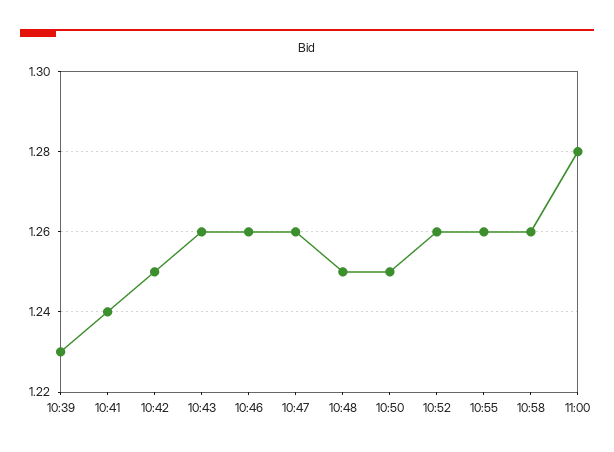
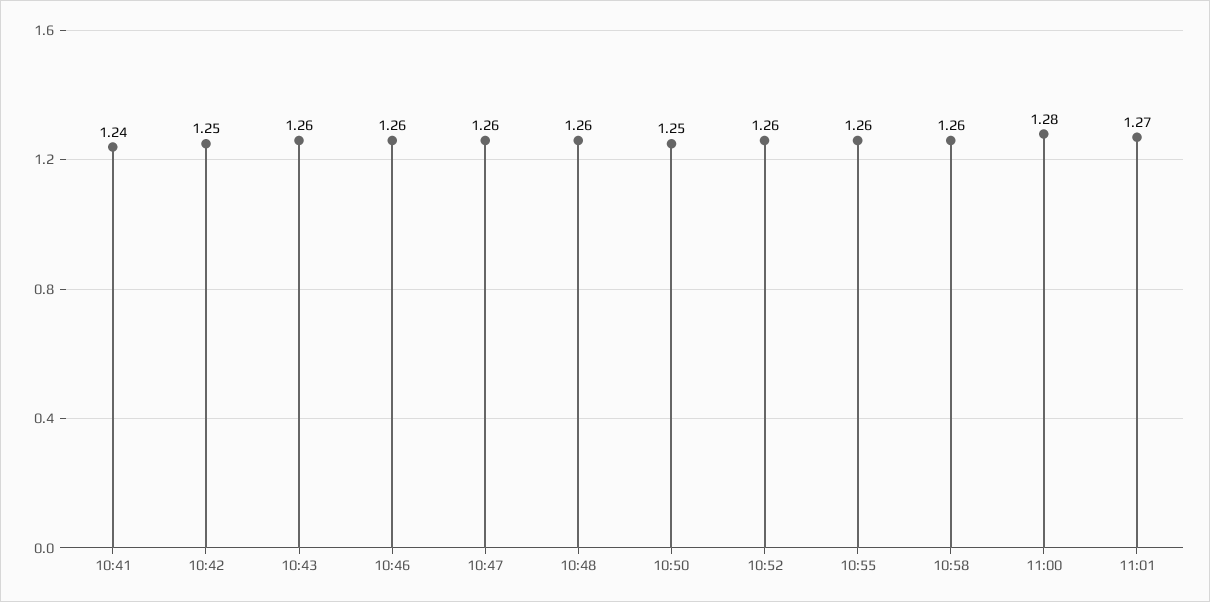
10:39: 1.23 -> none
10:48: 1.25 -> 1.26
11:01: none -> 1.27

